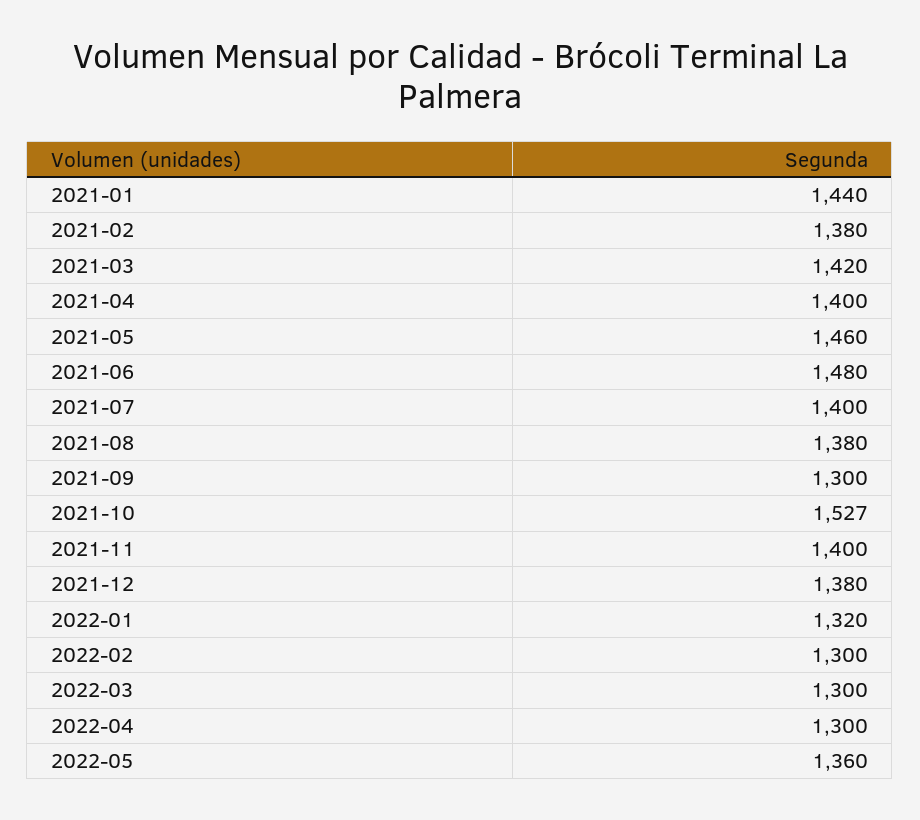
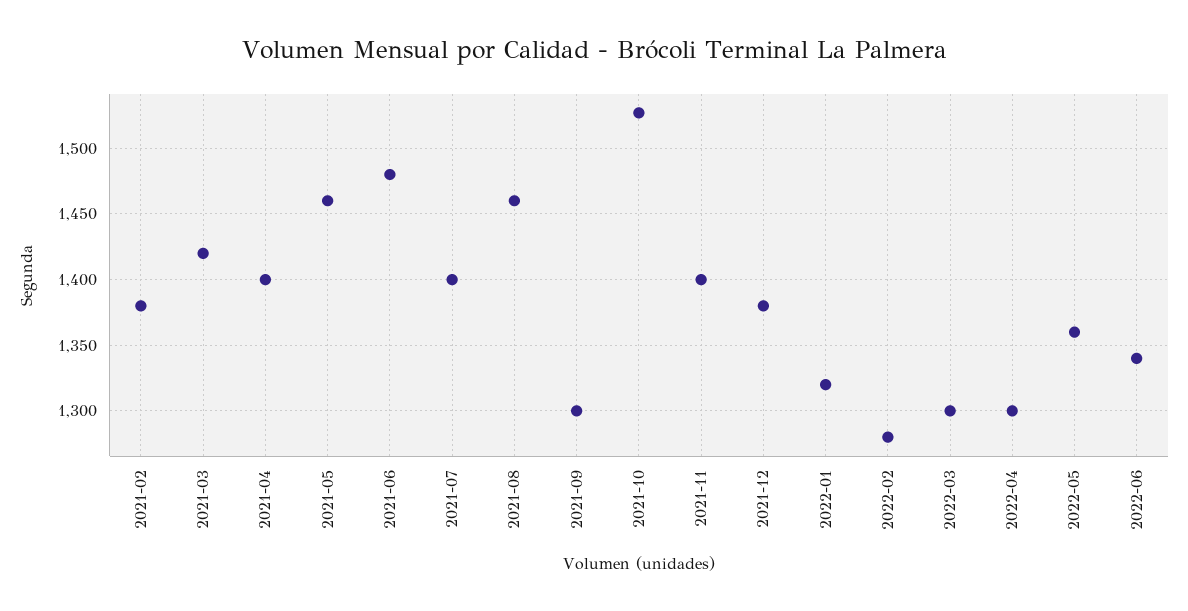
2021-01: 1440 -> none
2021-08: 1380 -> 1460
2022-02: 1300 -> 1280
2022-06: none -> 1340

